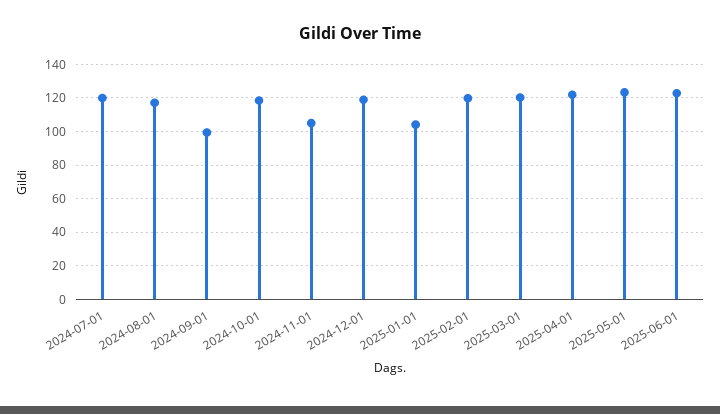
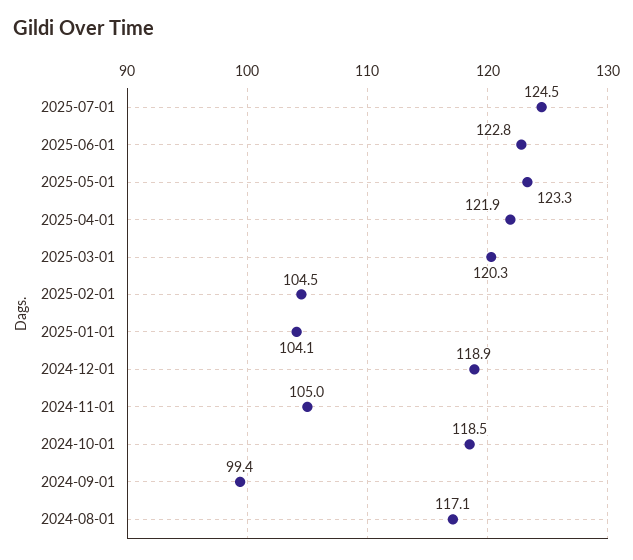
2024-07-01: 120 -> none
2025-02-01: 120 -> 104.5
2025-07-01: none -> 124.5

